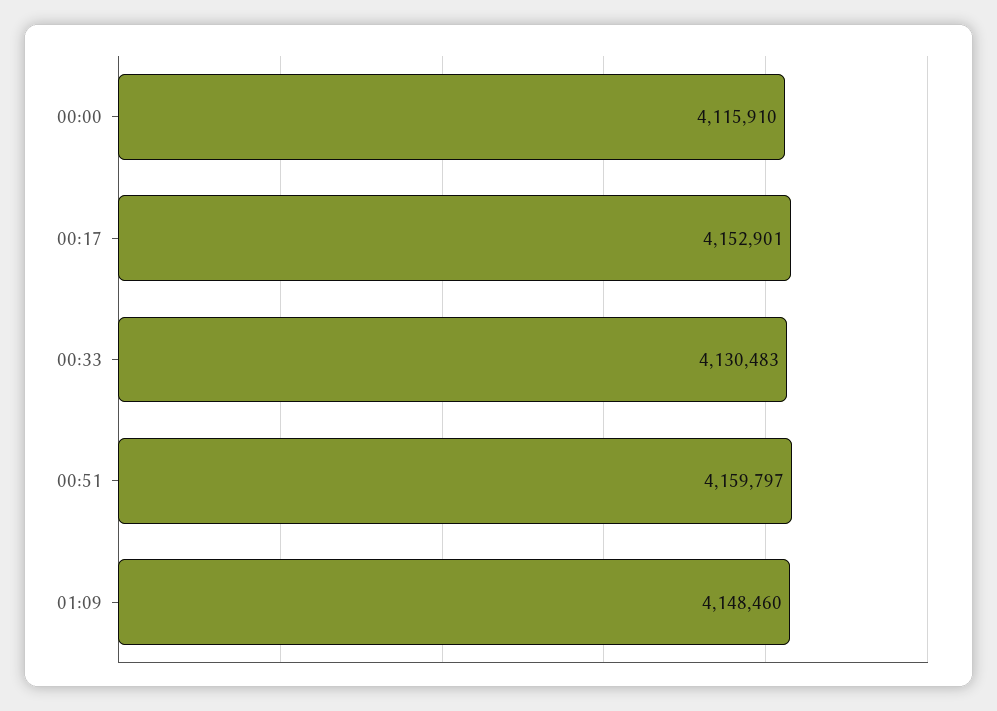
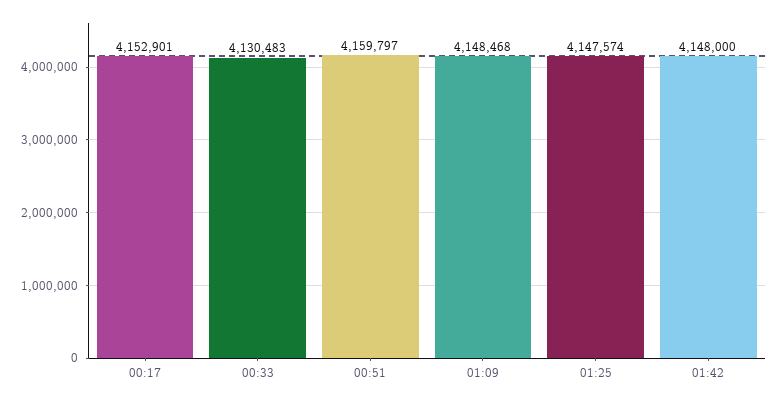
00:00: 4115910 -> none
01:09: 4148460 -> 4148468
01:25: none -> 4147574
01:42: none -> 4148000

